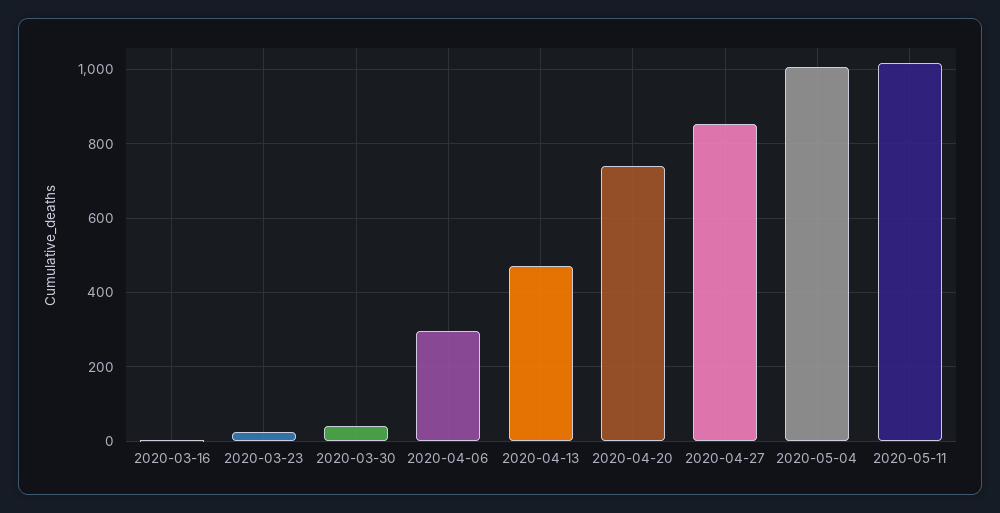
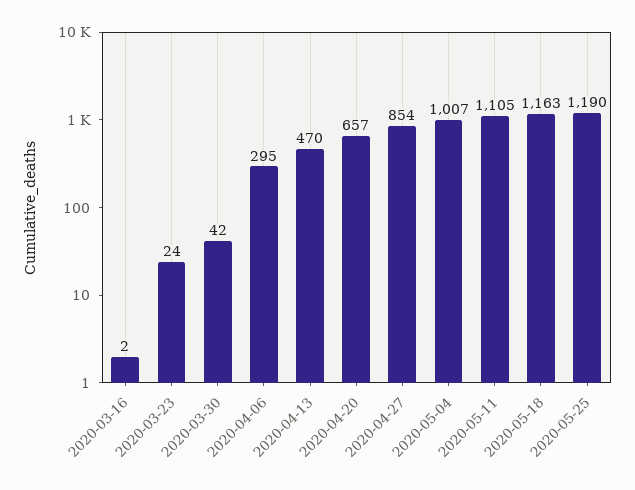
2020-04-20: 740 -> 657
2020-05-11: 1020 -> 1105
2020-05-18: none -> 1163
2020-05-25: none -> 1190

